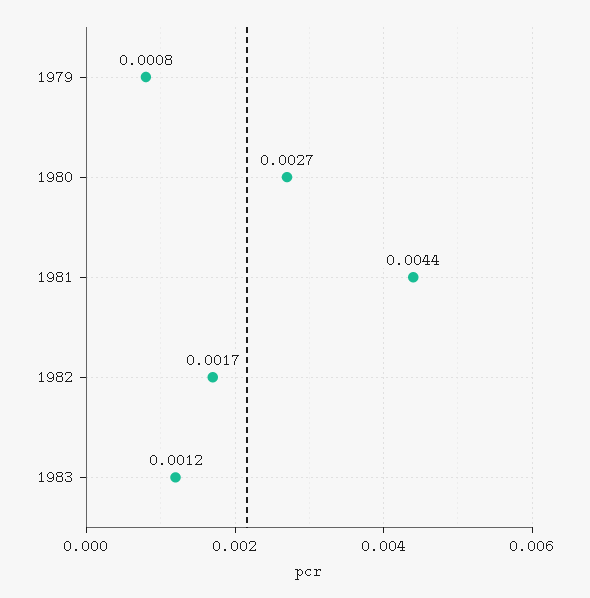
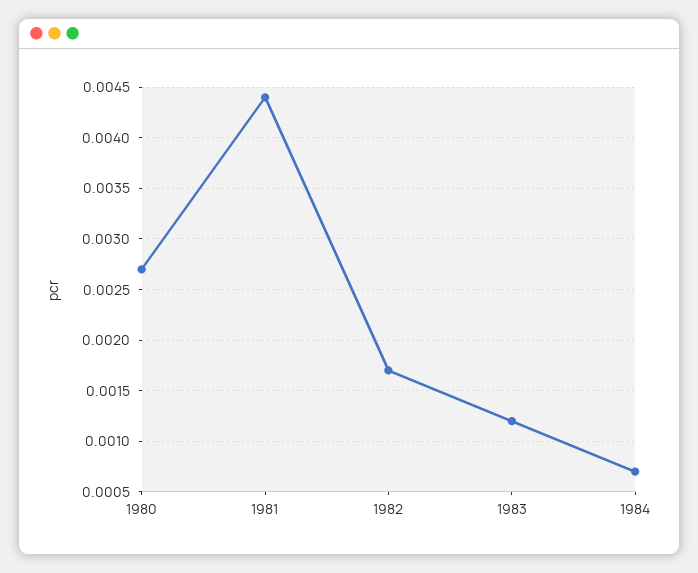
1979: 0.0008 -> none
1984: none -> 0.0007

